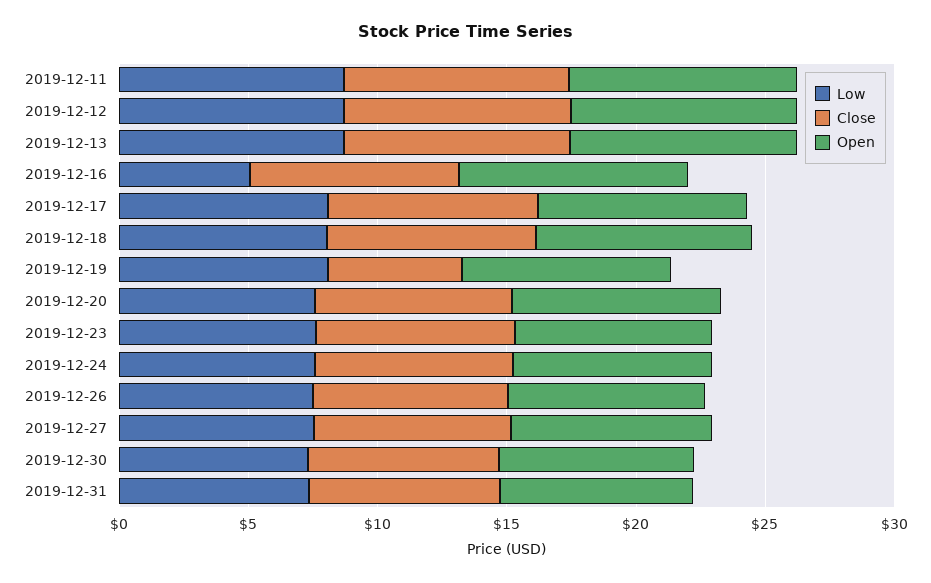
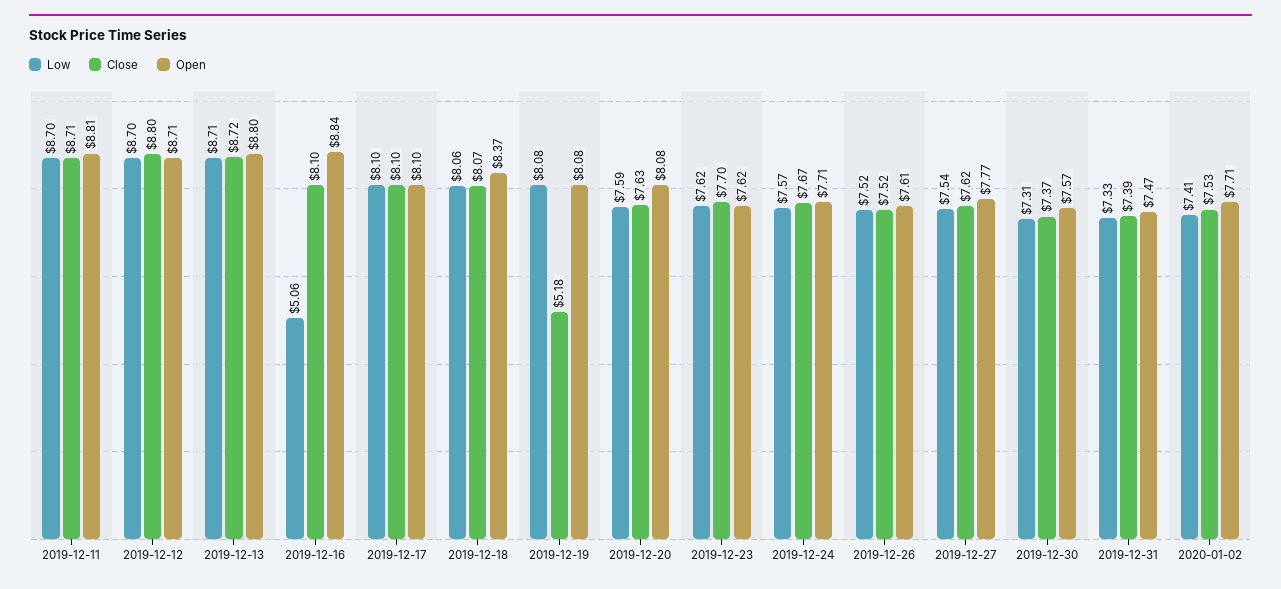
Low, 2020-01-02: none -> 7.41
Close, 2020-01-02: none -> 7.53
Open, 2020-01-02: none -> 7.71

